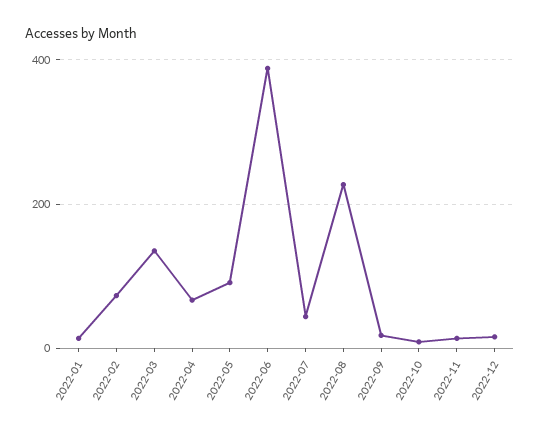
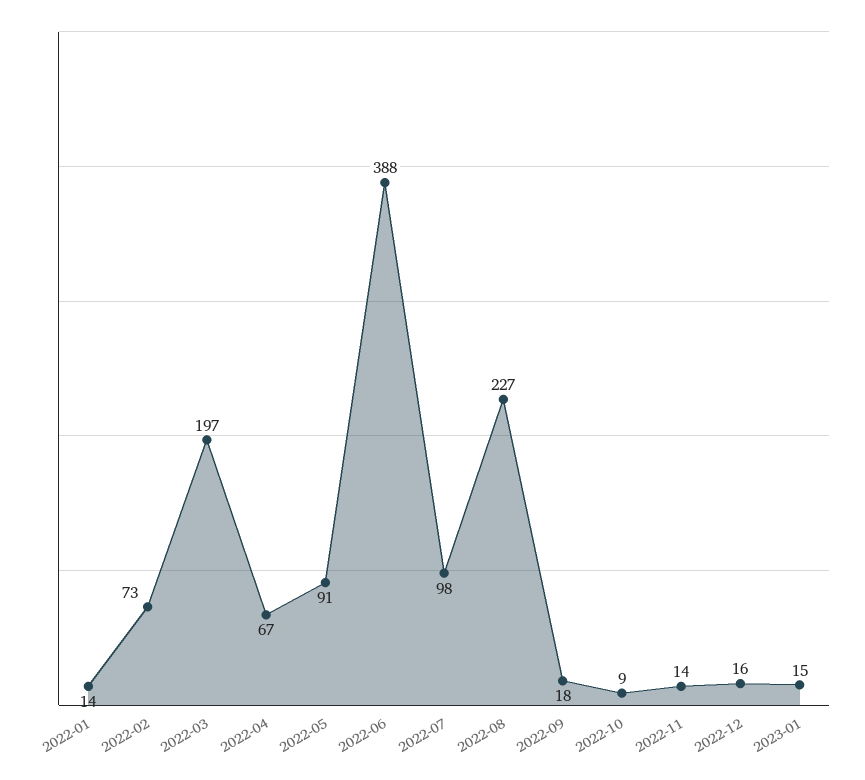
2022-03: 140 -> 197
2022-07: 40 -> 98
2023-01: none -> 15

